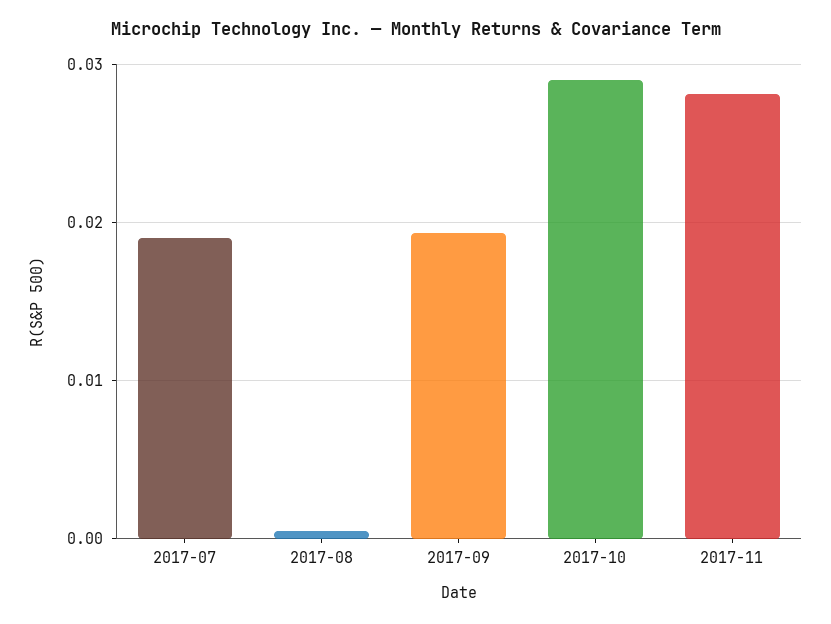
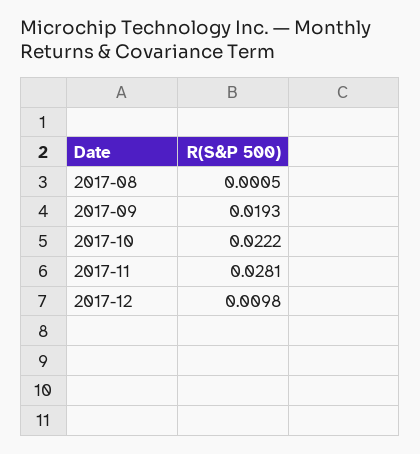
2017-07: 0.019 -> none
2017-10: 0.029 -> 0.0222
2017-12: none -> 0.0098

